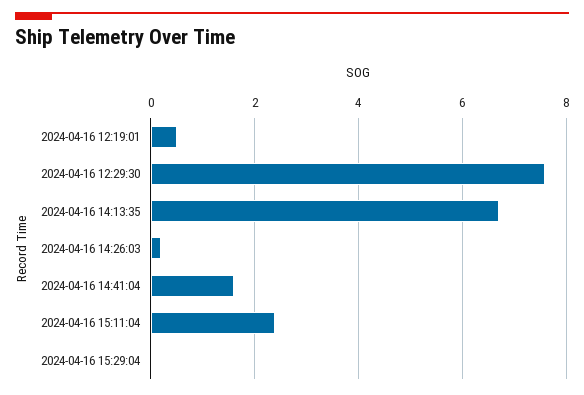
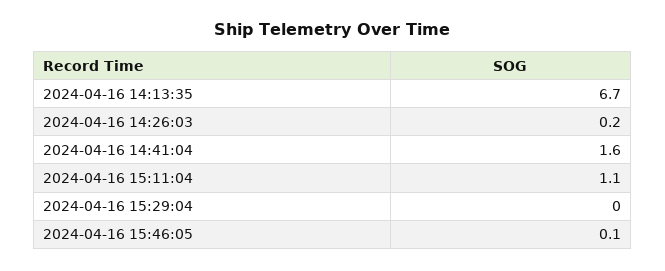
2024-04-16 12:19:01: 0.5 -> none
2024-04-16 12:29:30: 7.5 -> none
2024-04-16 15:11:04: 2.5 -> 1.1
2024-04-16 15:46:05: none -> 0.1

